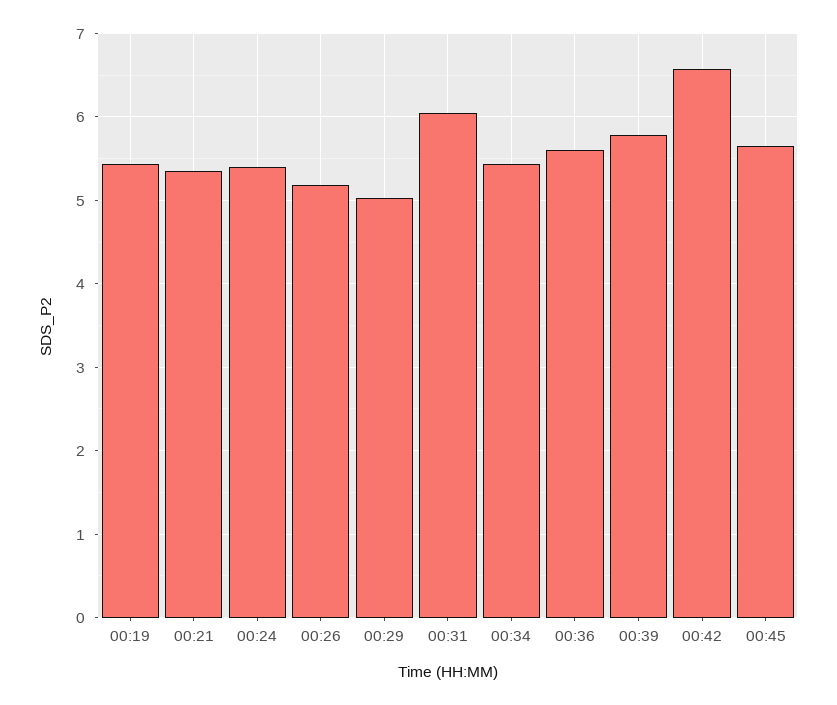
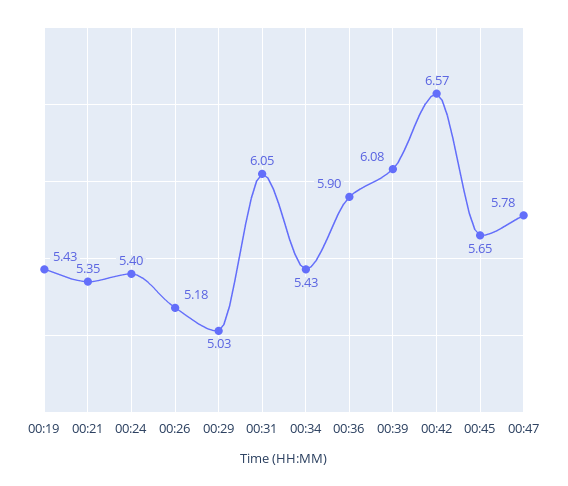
00:36: 5.6 -> 5.9
00:39: 5.8 -> 6.08
00:47: none -> 5.78

